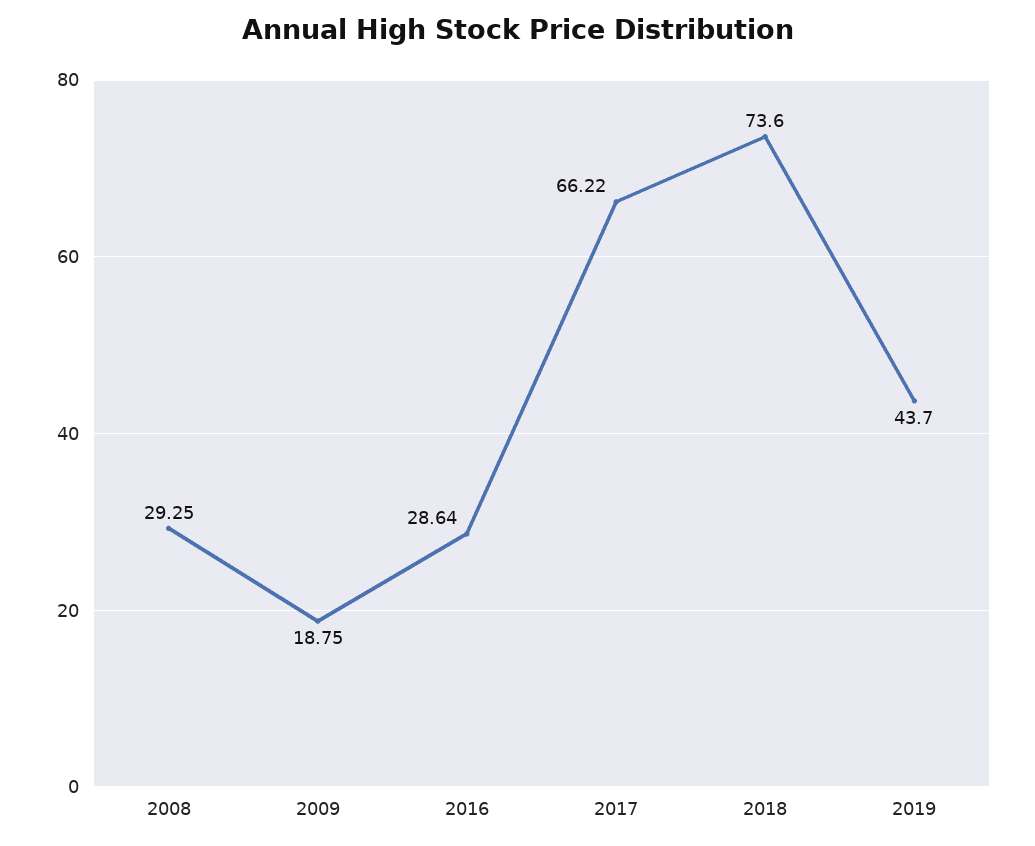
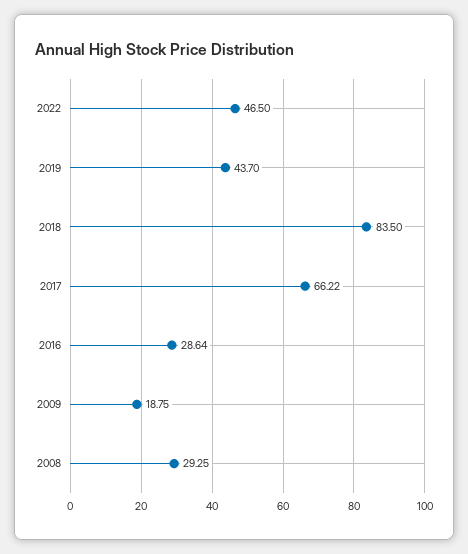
2018: 73.6 -> 83.5
2022: none -> 46.5

